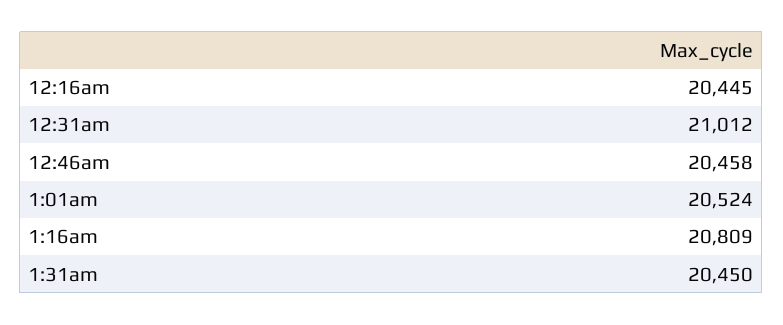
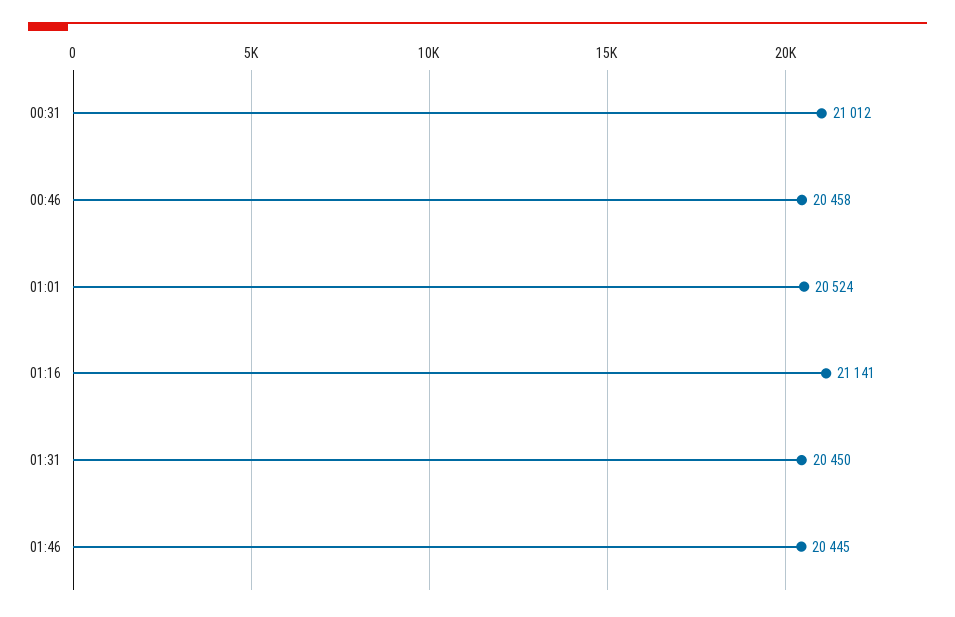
12:16am: 20445 -> none
1:16am: 20809 -> 21141
01:46: none -> 20445

